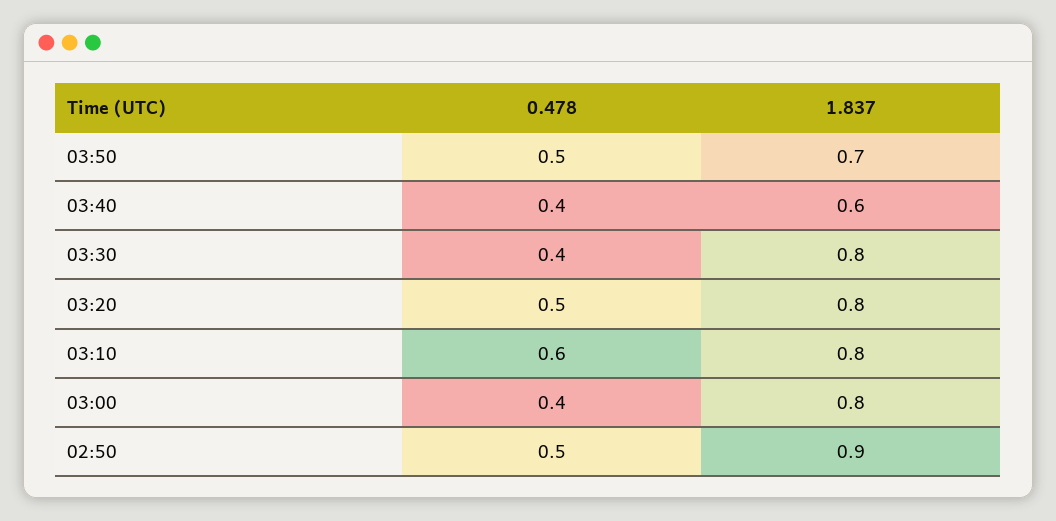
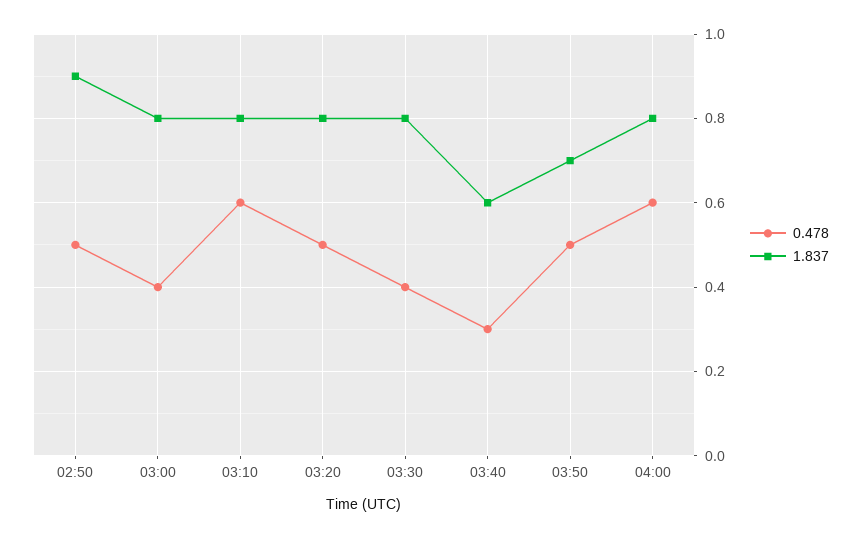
0.478, 03:40: 0.4 -> 0.3
0.478, 04:00: none -> 0.6
1.837, 04:00: none -> 0.8

